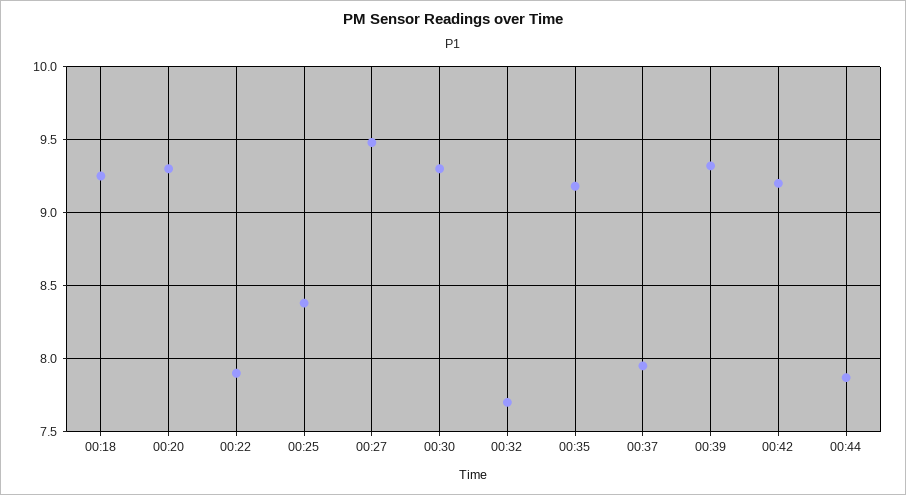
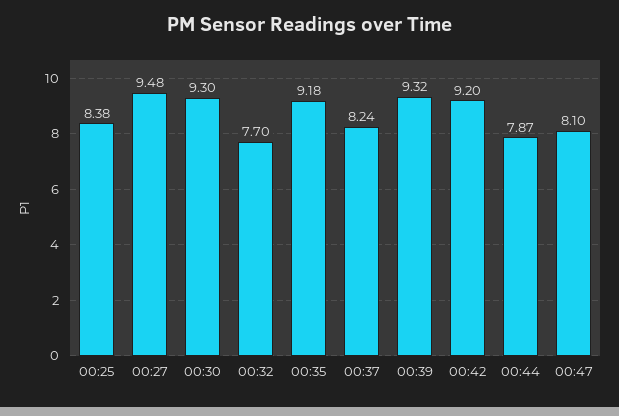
00:18: 9.25 -> none
00:20: 9.3 -> none
00:22: 7.9 -> none
00:37: 7.95 -> 8.24
00:47: none -> 8.1

